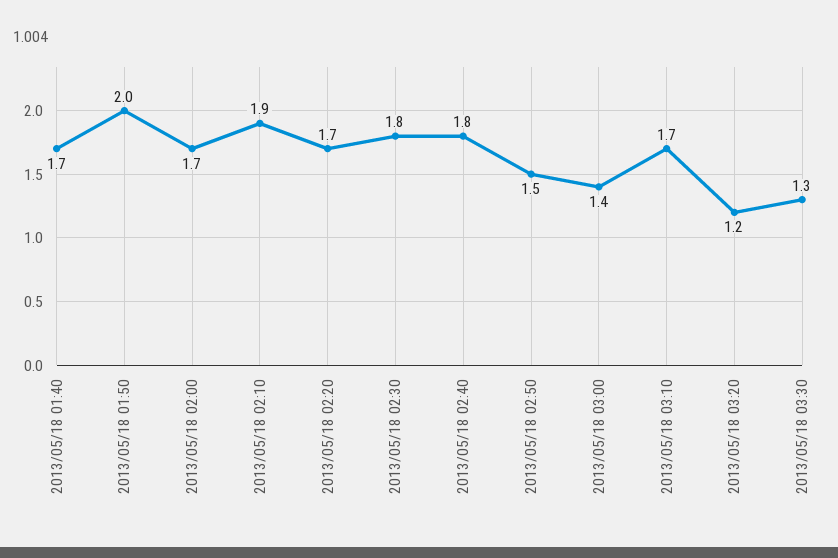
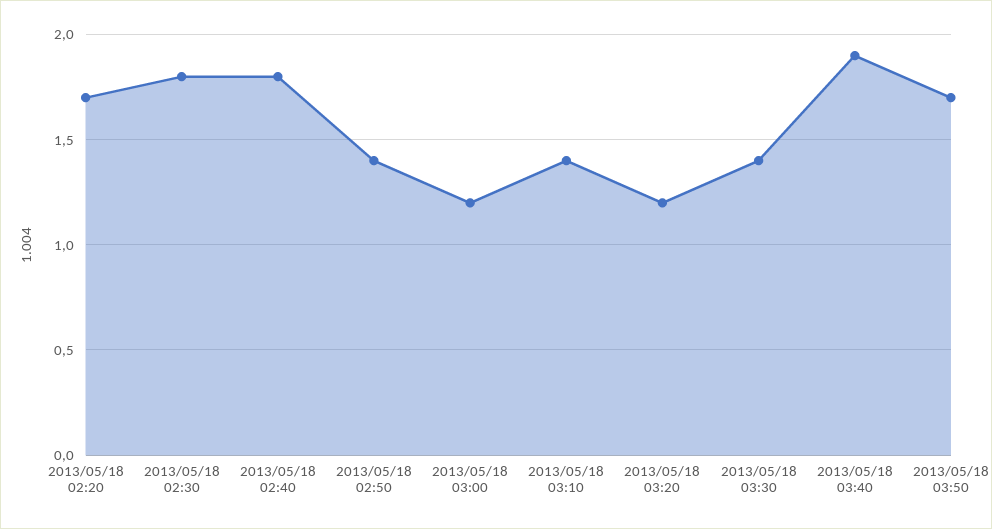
2013/05/18 01:40: 1.7 -> none
2013/05/18 01:50: 2 -> none
2013/05/18 02:00: 1.7 -> none
2013/05/18 02:10: 1.9 -> none
2013/05/18 02:50: 1.5 -> 1.4
2013/05/18 03:00: 1.4 -> 1.2
2013/05/18 03:10: 1.7 -> 1.4
2013/05/18 03:30: 1.3 -> 1.4
2013/05/18 03:40: none -> 1.9
2013/05/18 03:50: none -> 1.7

